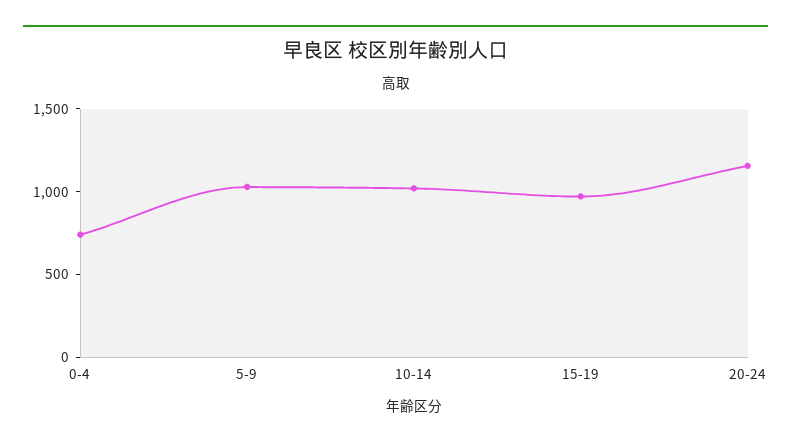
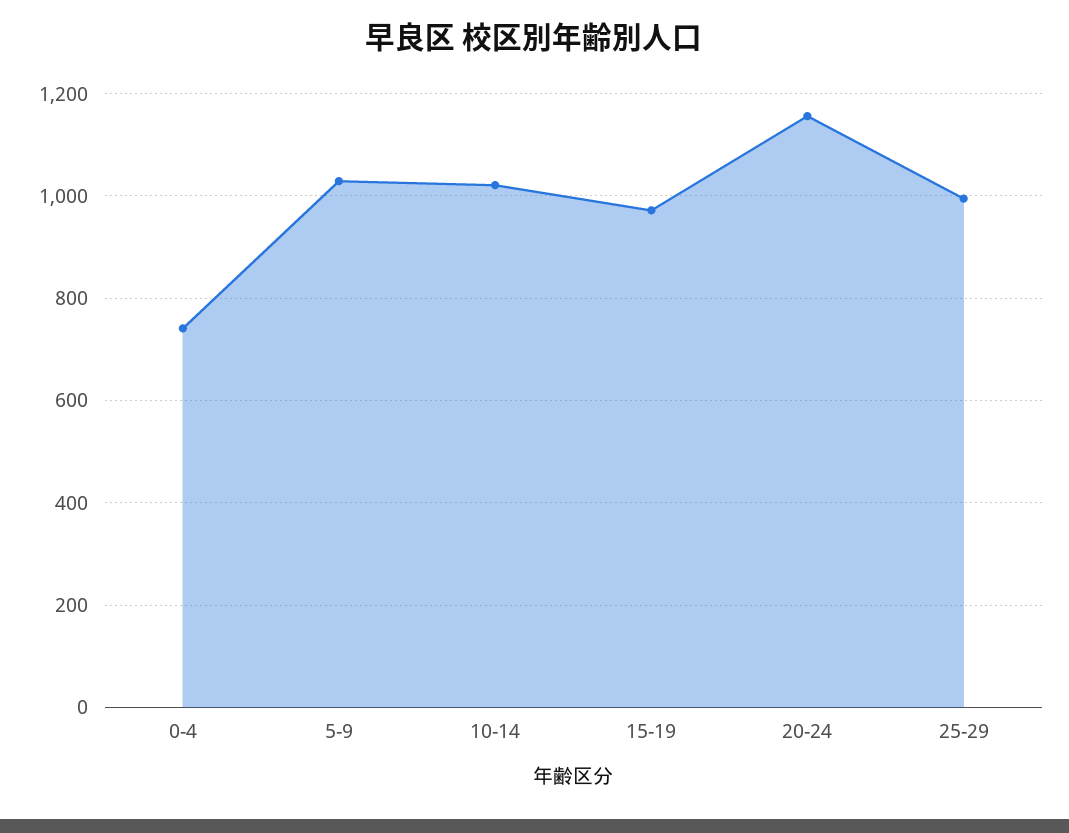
25-29: none -> 1000

